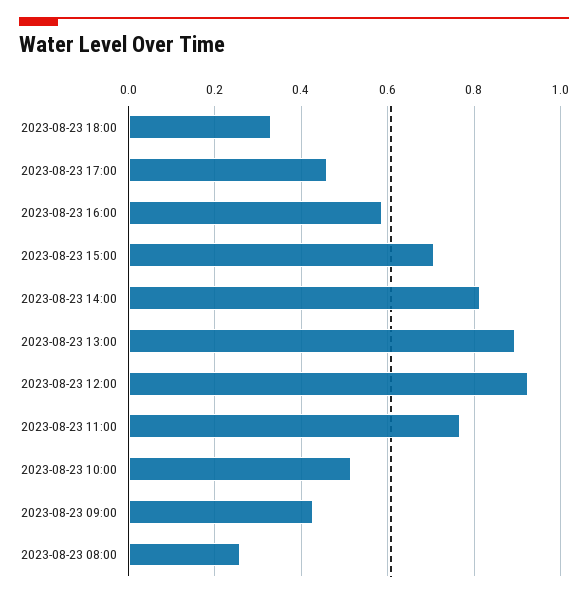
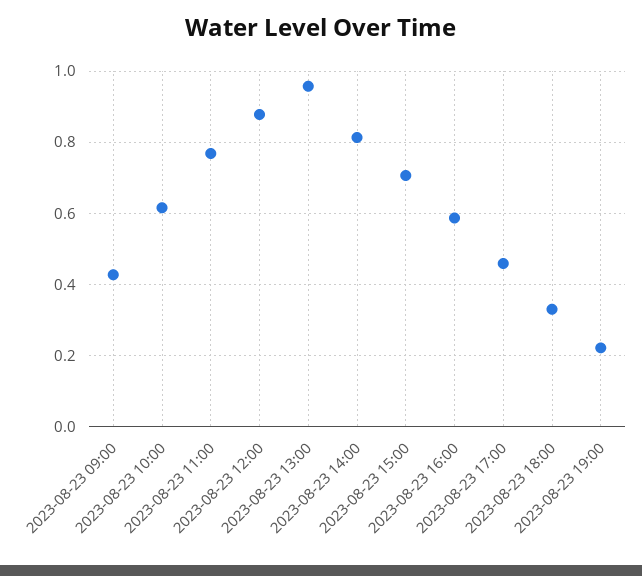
2023-08-23 13:00: 0.9 -> 0.96
2023-08-23 12:00: 0.92 -> 0.88
2023-08-23 10:00: 0.52 -> 0.62
2023-08-23 08:00: 0.26 -> none
2023-08-23 19:00: none -> 0.22

